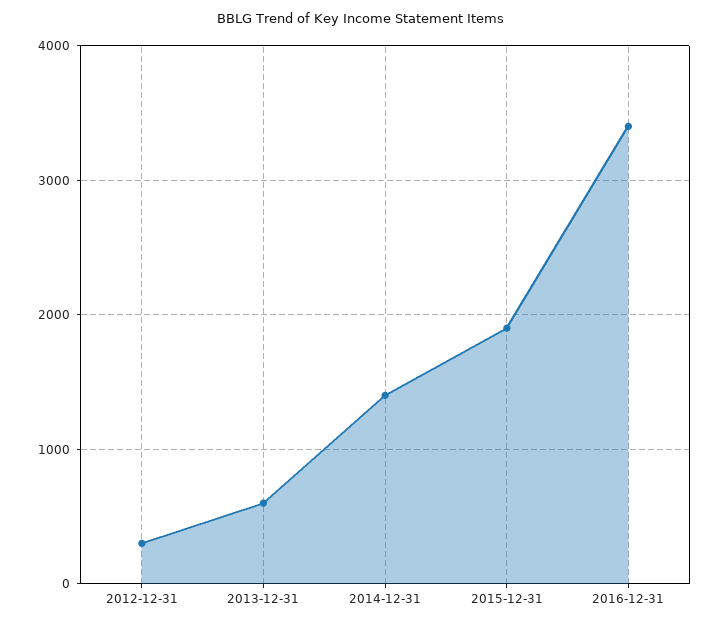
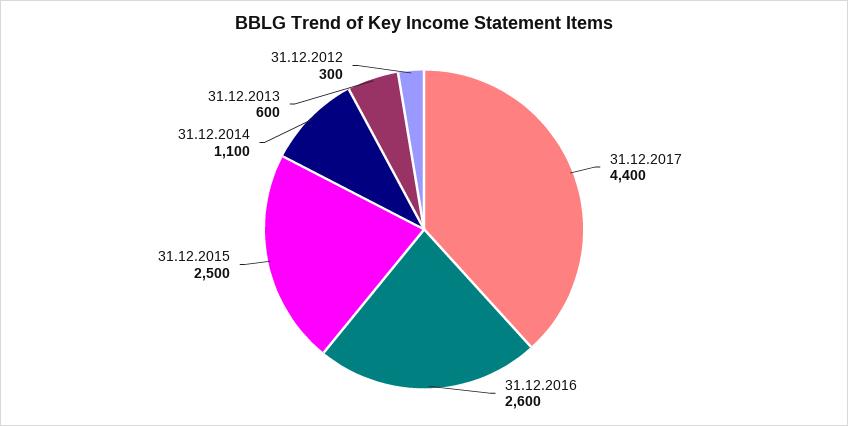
2014-12-31: 1400 -> 1100
2015-12-31: 1900 -> 2500
2016-12-31: 3400 -> 2600
31.12.2017: none -> 4400

